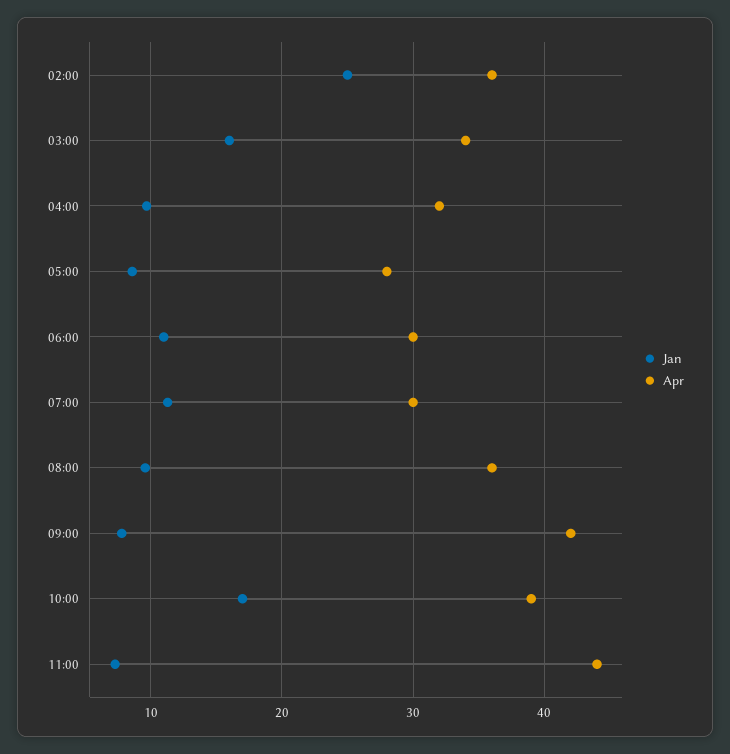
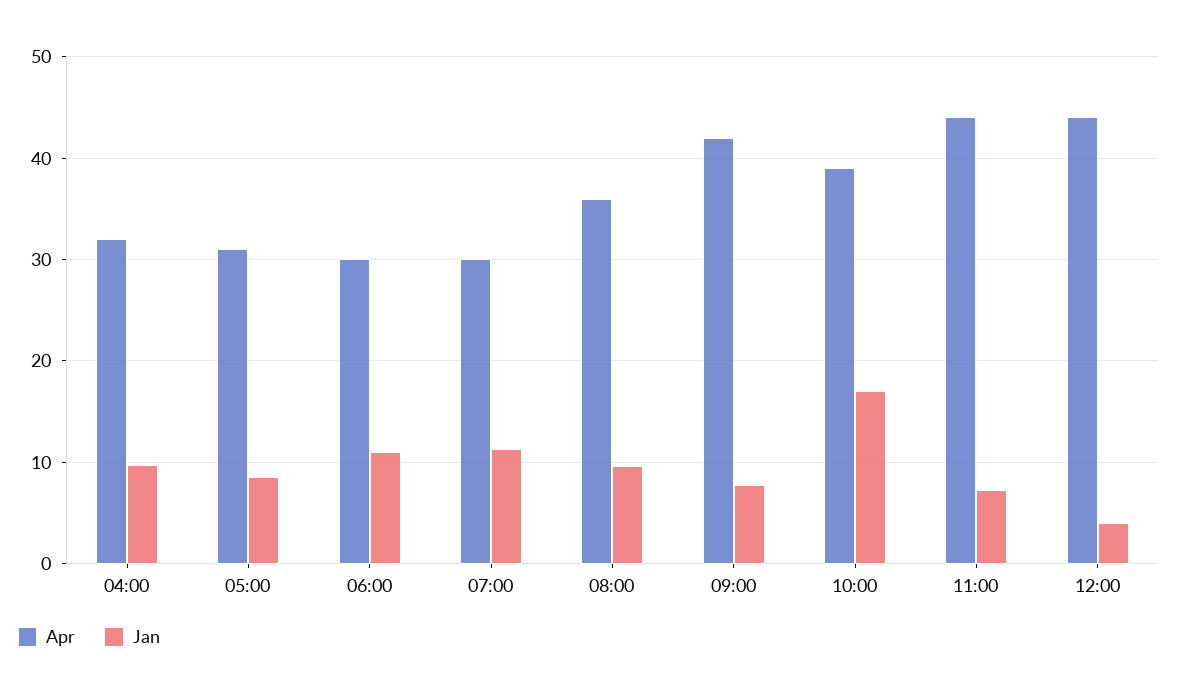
Jan, 02:00: 25 -> none
Apr, 02:00: 36 -> none
Jan, 03:00: 16 -> none
Apr, 03:00: 34 -> none
Apr, 05:00: 28 -> 31
Apr, 12:00: none -> 44
Jan, 12:00: none -> 4

